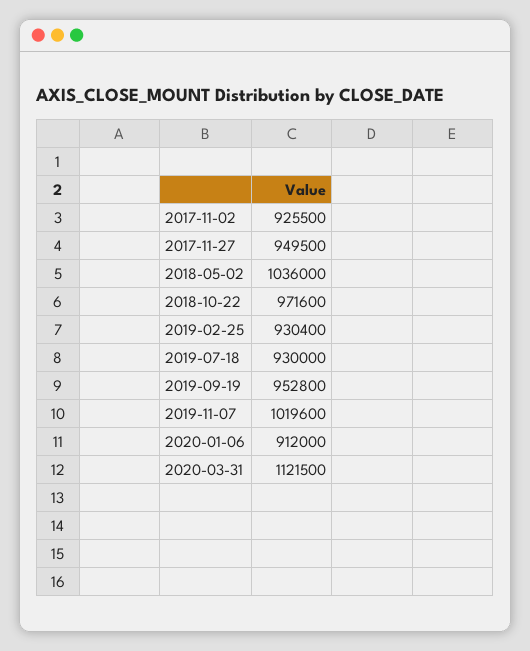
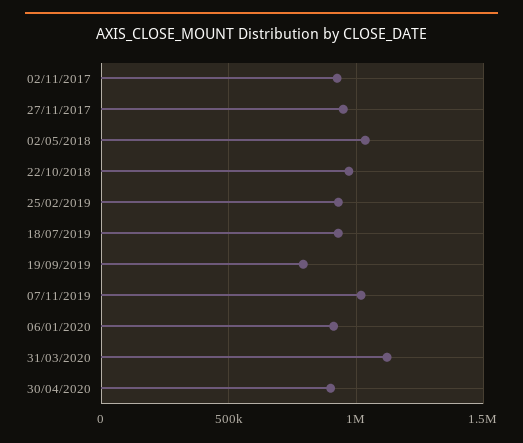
2019-09-19: 952800 -> 800000
30/04/2020: none -> 900000

